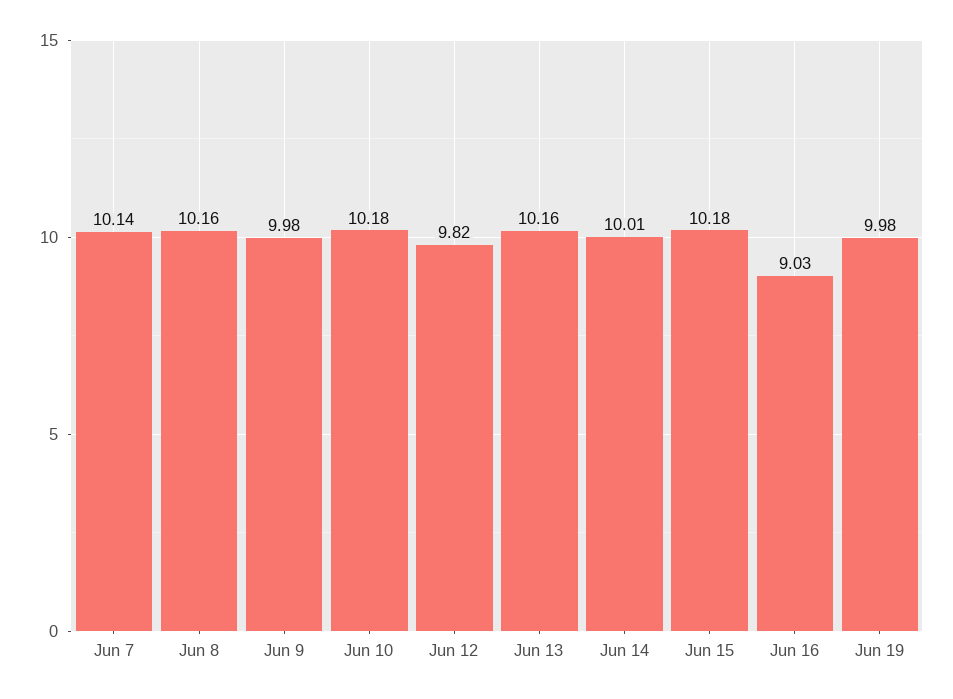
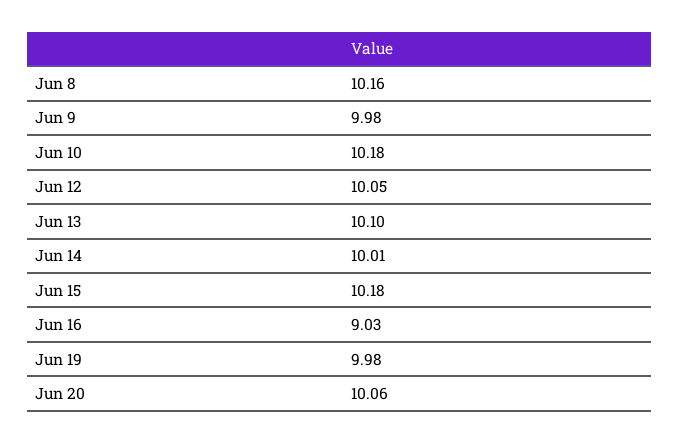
Jun 7: 10.14 -> none
Jun 12: 9.82 -> 10.05
Jun 13: 10.16 -> 10.1
Jun 20: none -> 10.06

